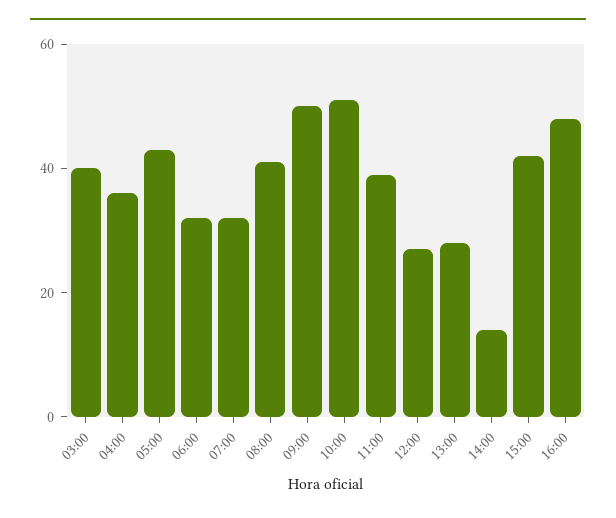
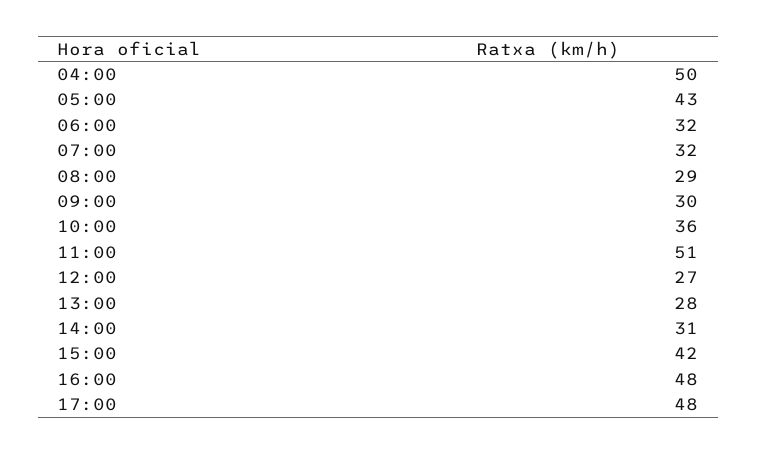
03:00: 40 -> none
04:00: 35 -> 50
08:00: 40 -> 29
09:00: 50 -> 30
10:00: 50 -> 36
11:00: 40 -> 51
14:00: 15 -> 31
17:00: none -> 48

